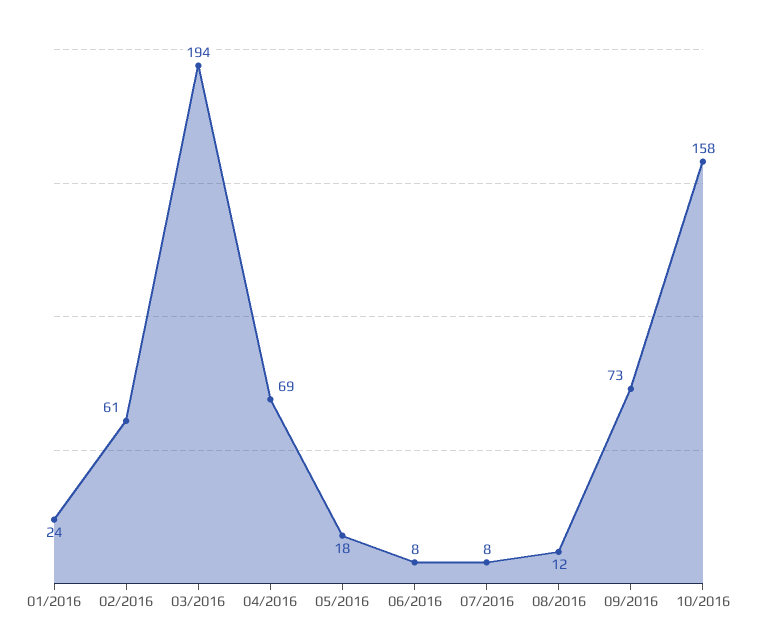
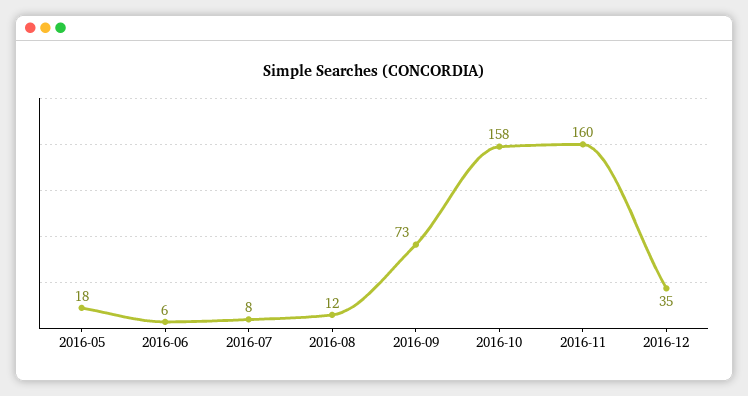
01/2016: 24 -> none
02/2016: 61 -> none
03/2016: 194 -> none
04/2016: 69 -> none
06/2016: 8 -> 6
2016-11: none -> 160
2016-12: none -> 35

